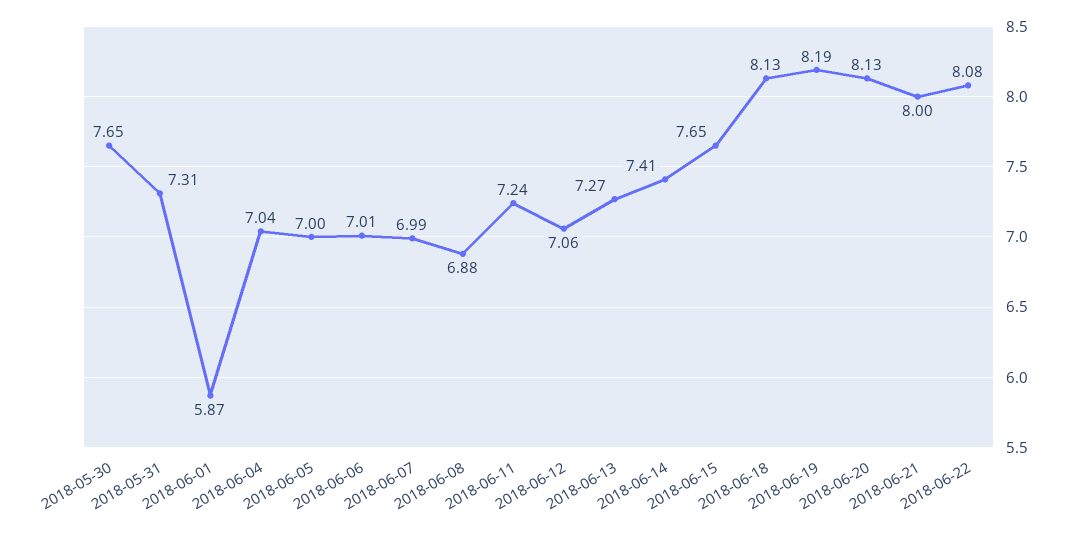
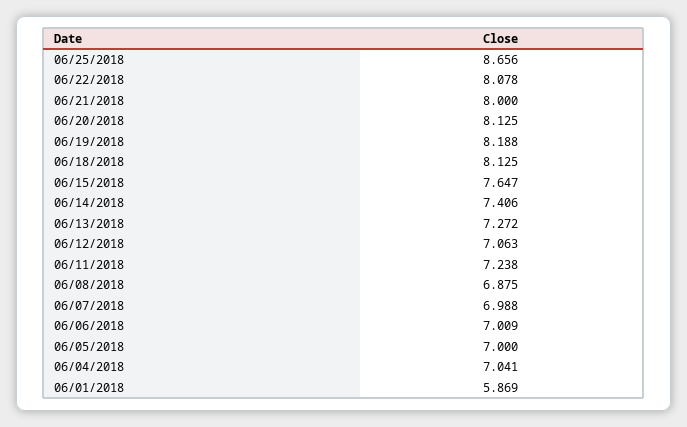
2018-05-30: 7.65 -> none
2018-05-31: 7.31 -> none
06/25/2018: none -> 8.656

